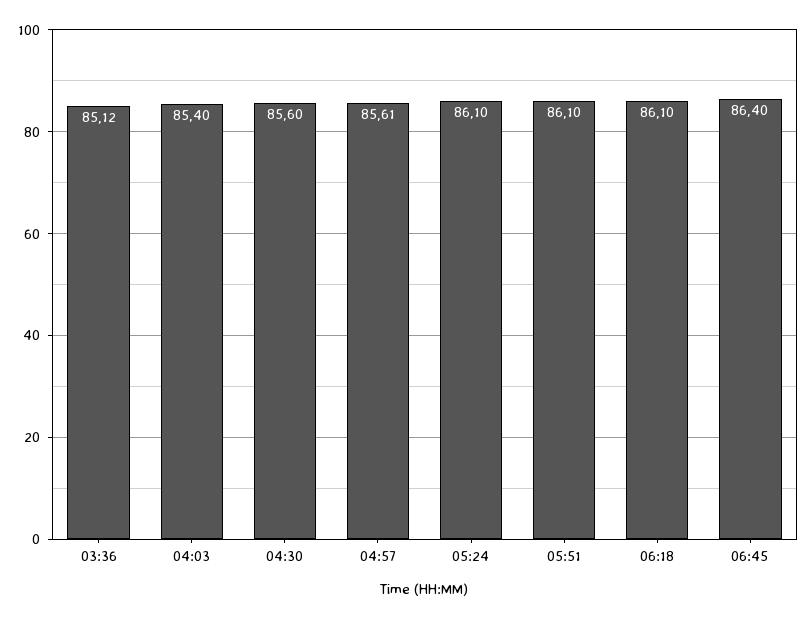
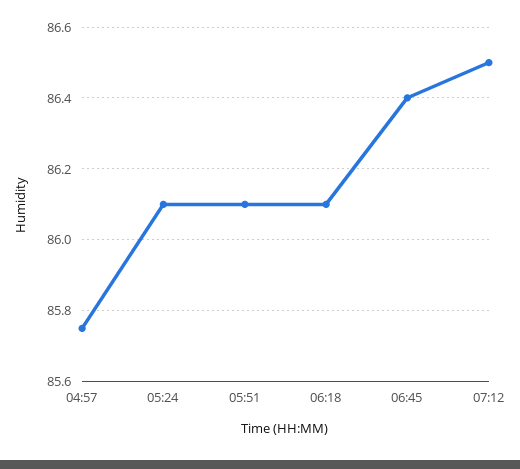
03:36: 85.12 -> none
04:03: 85.4 -> none
04:30: 85.6 -> none
04:57: 85.61 -> 85.75
07:12: none -> 86.5

